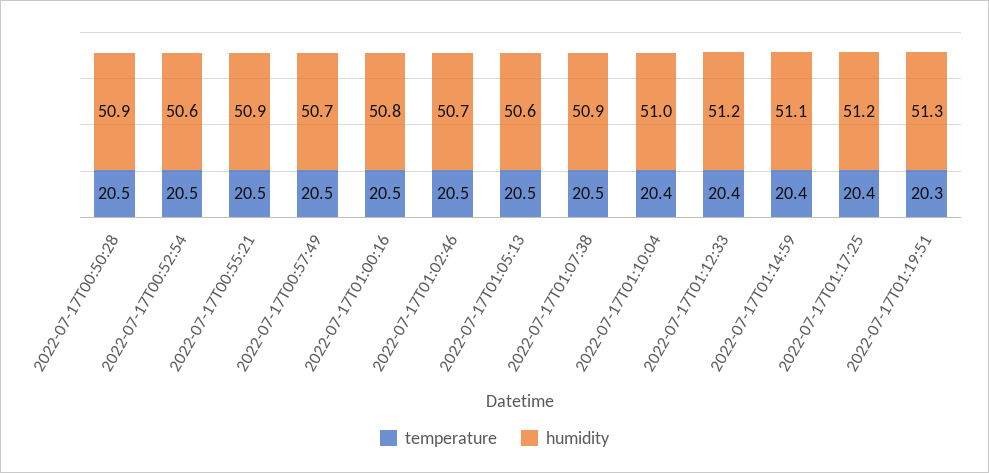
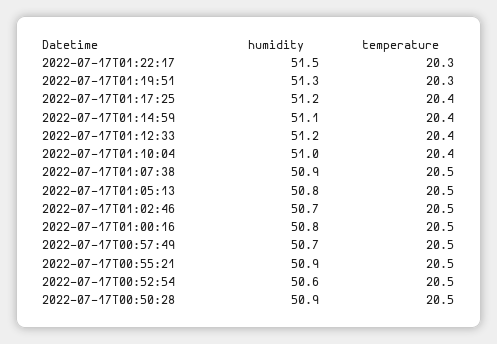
humidity, 2022-07-17T01:05:13: 50.6 -> 50.8
humidity, 2022-07-17T01:22:17: none -> 51.5
temperature, 2022-07-17T01:22:17: none -> 20.3

